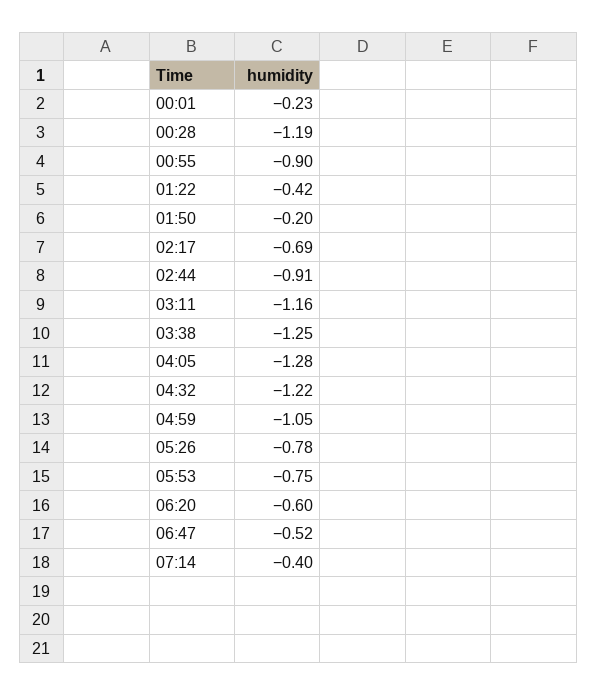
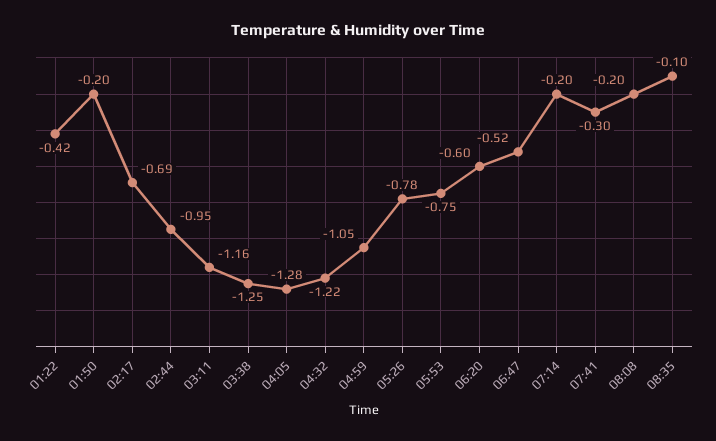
00:01: -0.23 -> none
00:28: -1.19 -> none
00:55: -0.9 -> none
02:44: -0.91 -> -0.95
07:14: -0.4 -> -0.2
07:41: none -> -0.3
08:08: none -> -0.2
08:35: none -> -0.1

